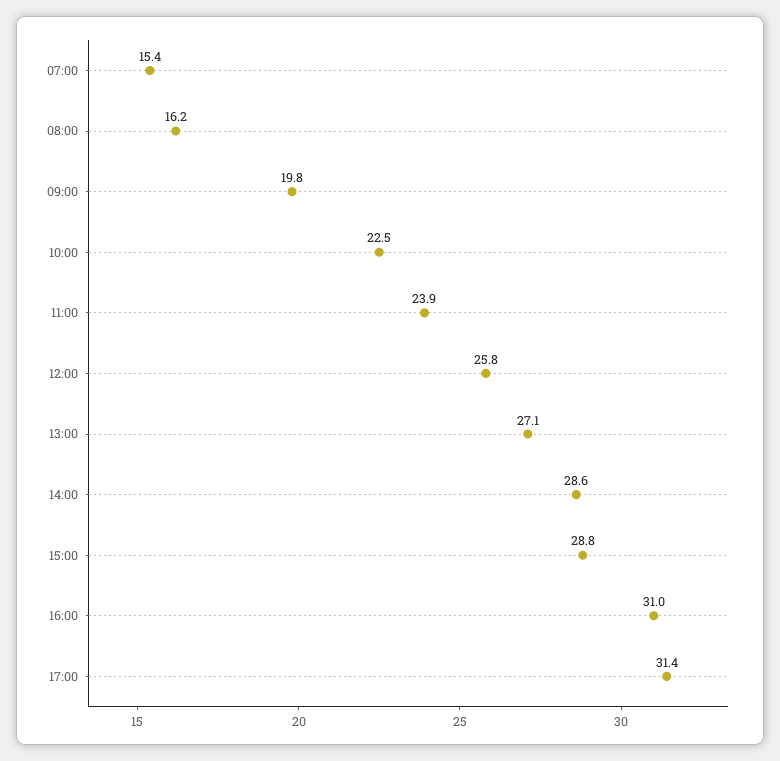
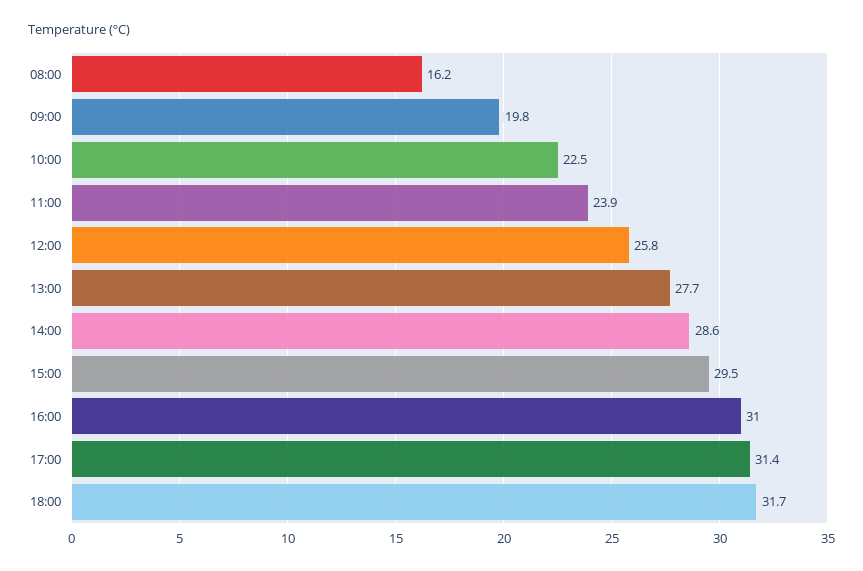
07:00: 15.4 -> none
13:00: 27.1 -> 27.7
15:00: 28.8 -> 29.5
18:00: none -> 31.7

